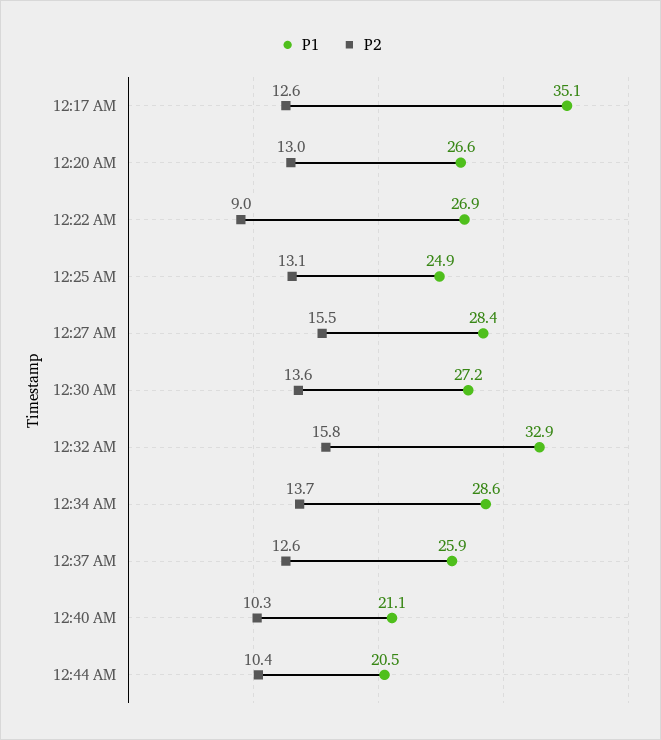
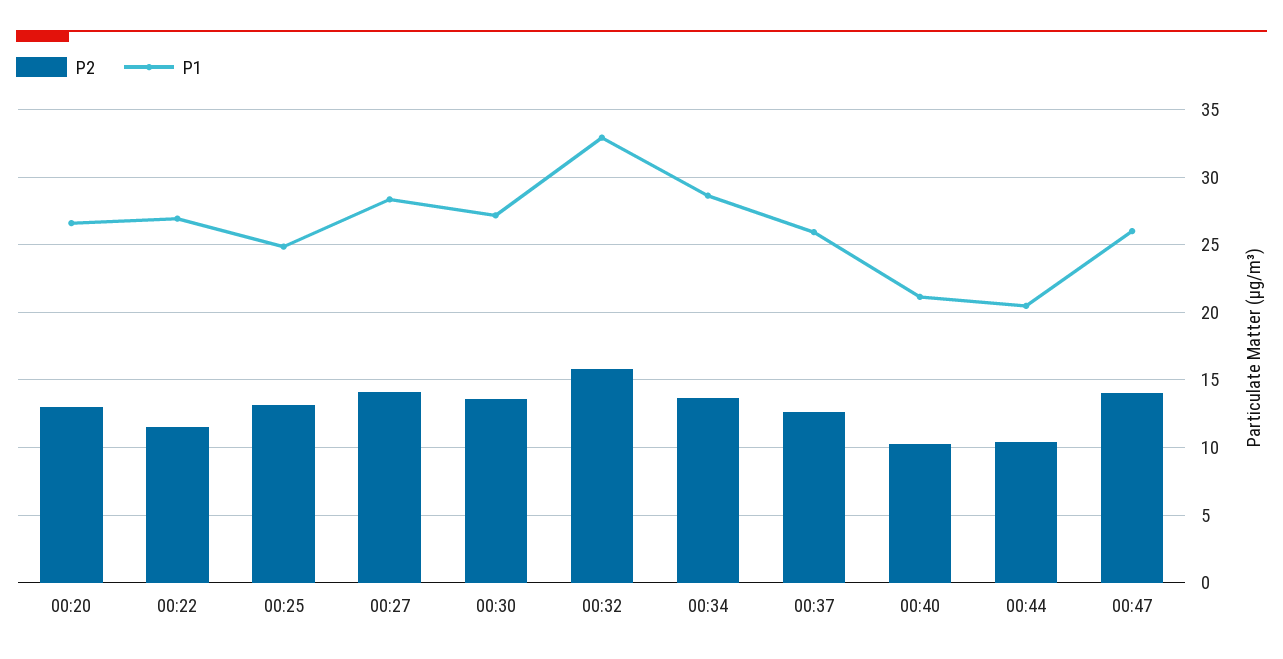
P1, 12:17 AM: 35.1 -> none
P2, 12:17 AM: 12.6 -> none
P2, 12:22 AM: 9 -> 11.5
P2, 12:27 AM: 15.5 -> 14
P2, 00:47: none -> 14
P1, 00:47: none -> 26

